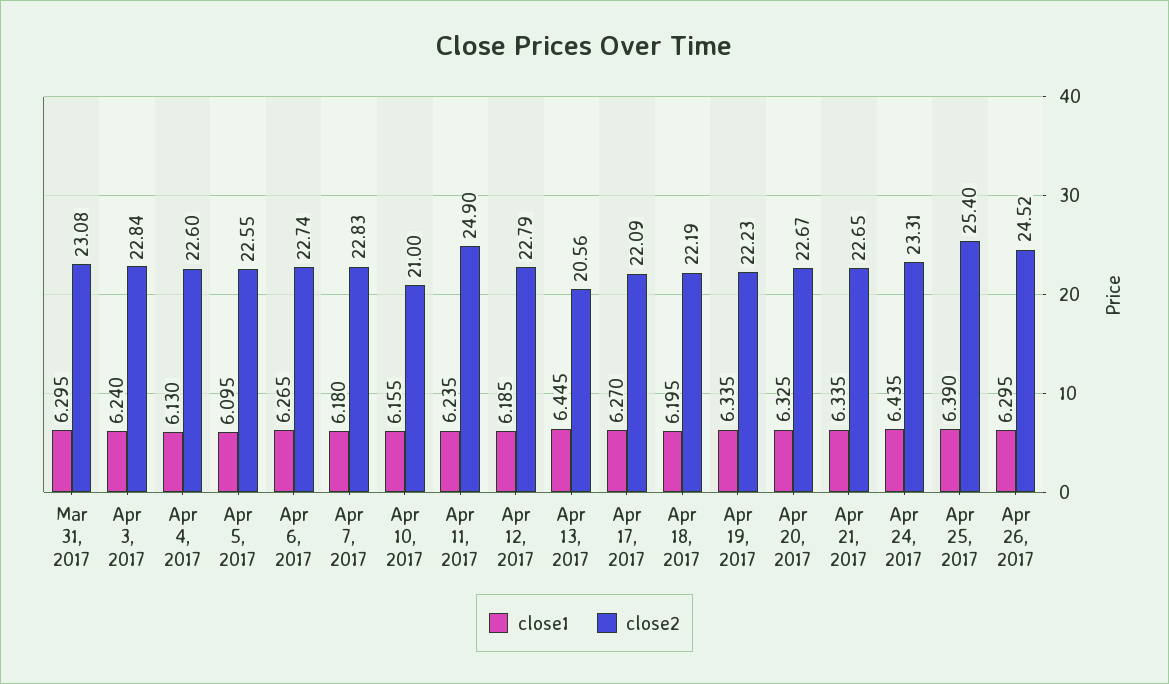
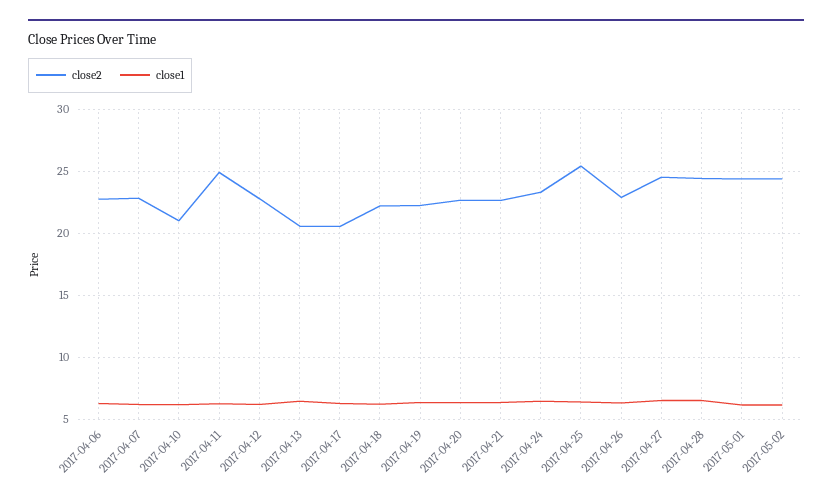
close1, Mar 31, 2017: 6.295 -> none
close2, Mar 31, 2017: 23.08 -> none
close1, Apr 3, 2017: 6.24 -> none
close2, Apr 3, 2017: 22.84 -> none
close1, Apr 4, 2017: 6.13 -> none
close2, Apr 4, 2017: 22.6 -> none
close1, Apr 5, 2017: 6.095 -> none
close2, Apr 5, 2017: 22.55 -> none
close2, Apr 17, 2017: 22.09 -> 20.5
close2, Apr 26, 2017: 24.52 -> 23
close2, 2017-04-27: none -> 24.5
close1, 2017-04-27: none -> 6.5
close2, 2017-04-28: none -> 24.5
close1, 2017-04-28: none -> 6.5
close2, 2017-05-01: none -> 24.5
close1, 2017-05-01: none -> 6
close2, 2017-05-02: none -> 24.5
close1, 2017-05-02: none -> 6

